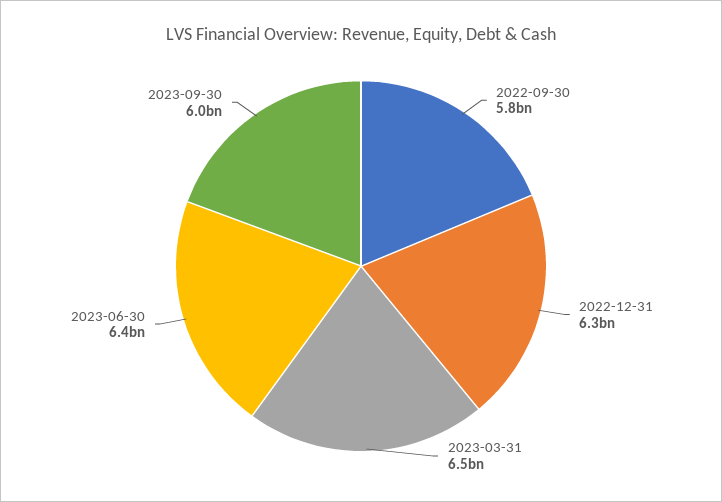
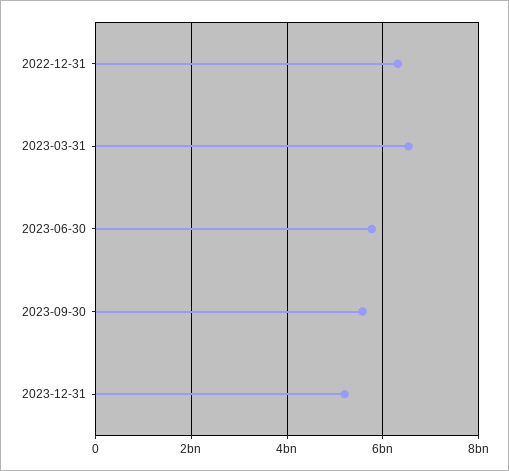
2022-09-30: 5800000000 -> none
2023-06-30: 6400000000 -> 5800000000
2023-09-30: 6000000000 -> 5600000000
2023-12-31: none -> 5200000000

